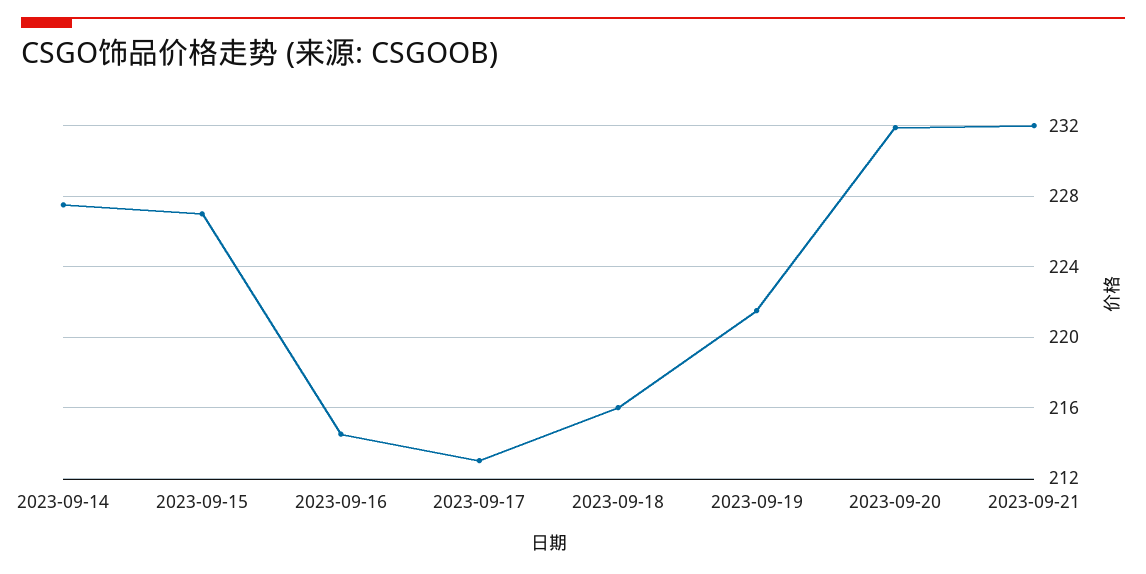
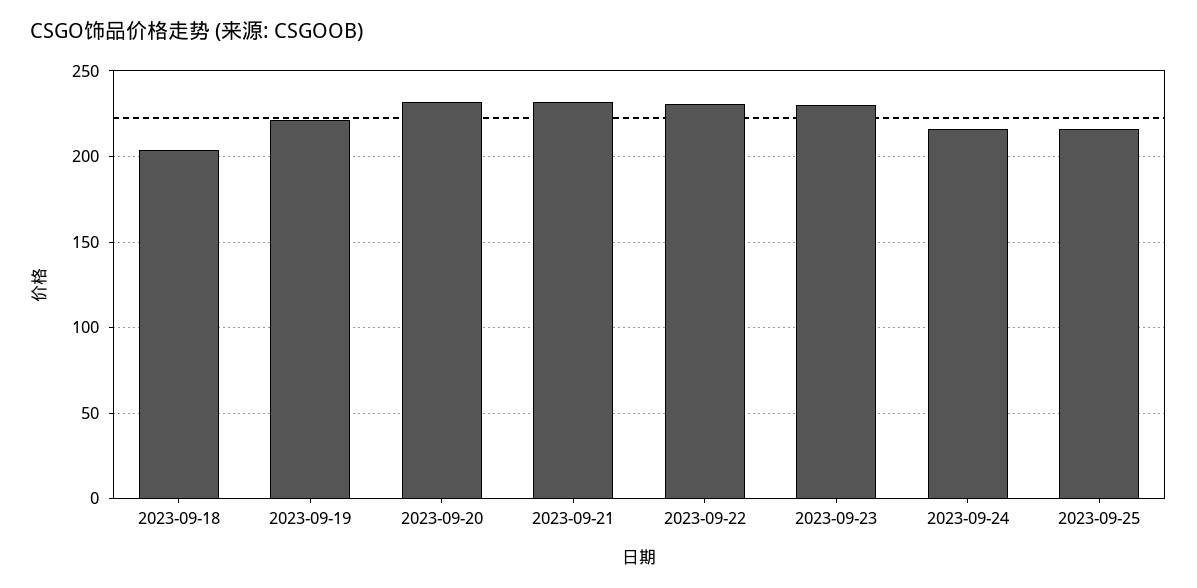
2023-09-14: 227.5 -> none
2023-09-15: 227 -> none
2023-09-16: 214.5 -> none
2023-09-17: 213 -> none
2023-09-18: 216 -> 205
2023-09-22: none -> 230
2023-09-23: none -> 230
2023-09-24: none -> 215
2023-09-25: none -> 215

